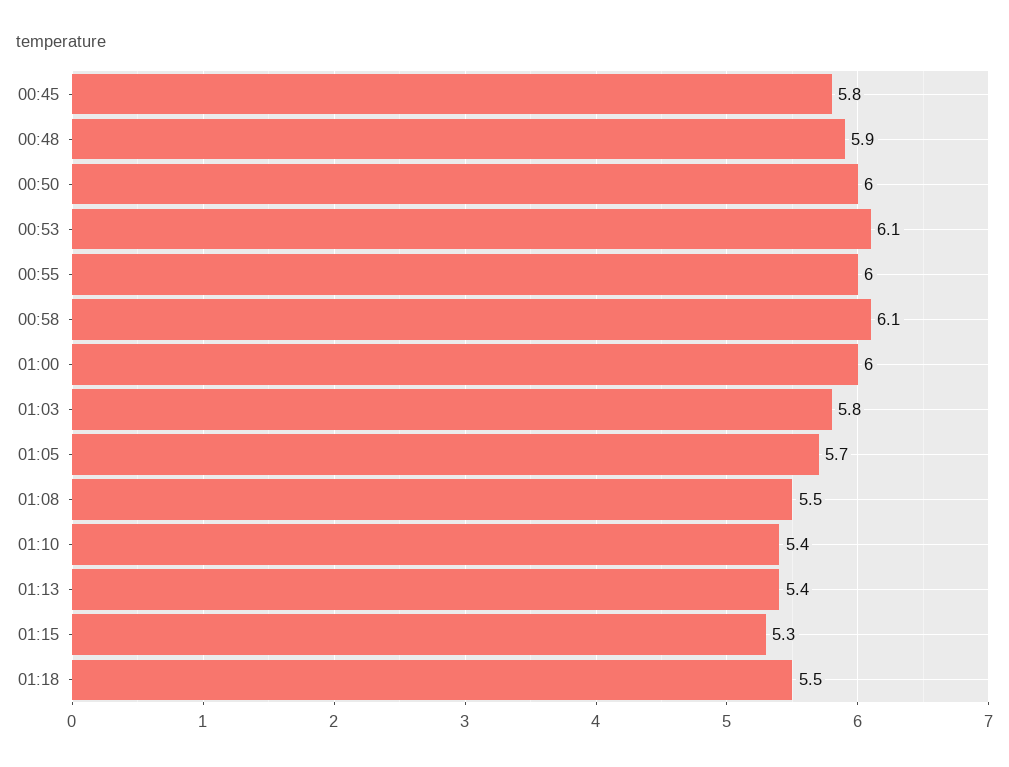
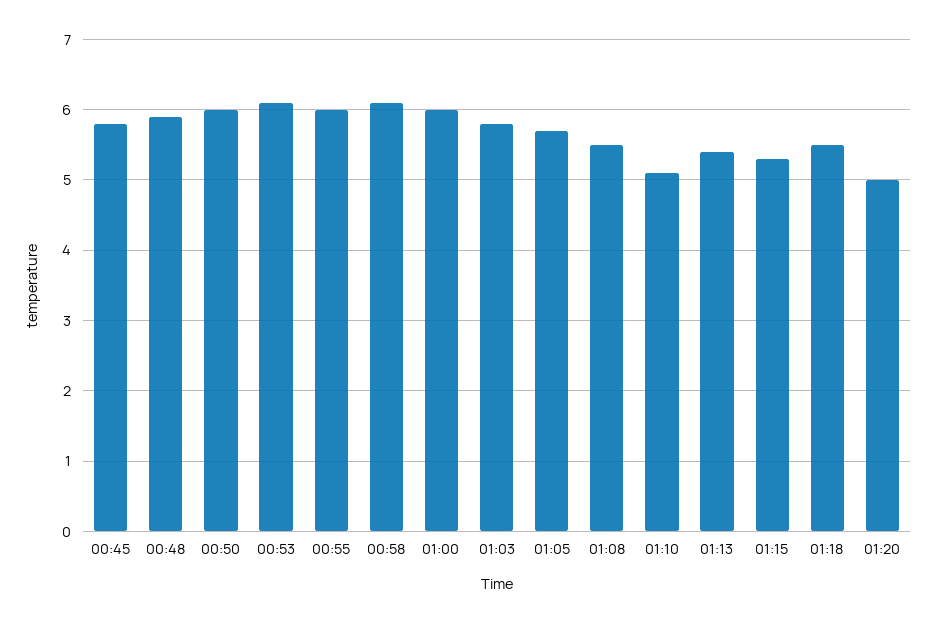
01:10: 5.4 -> 5.1
01:20: none -> 5

